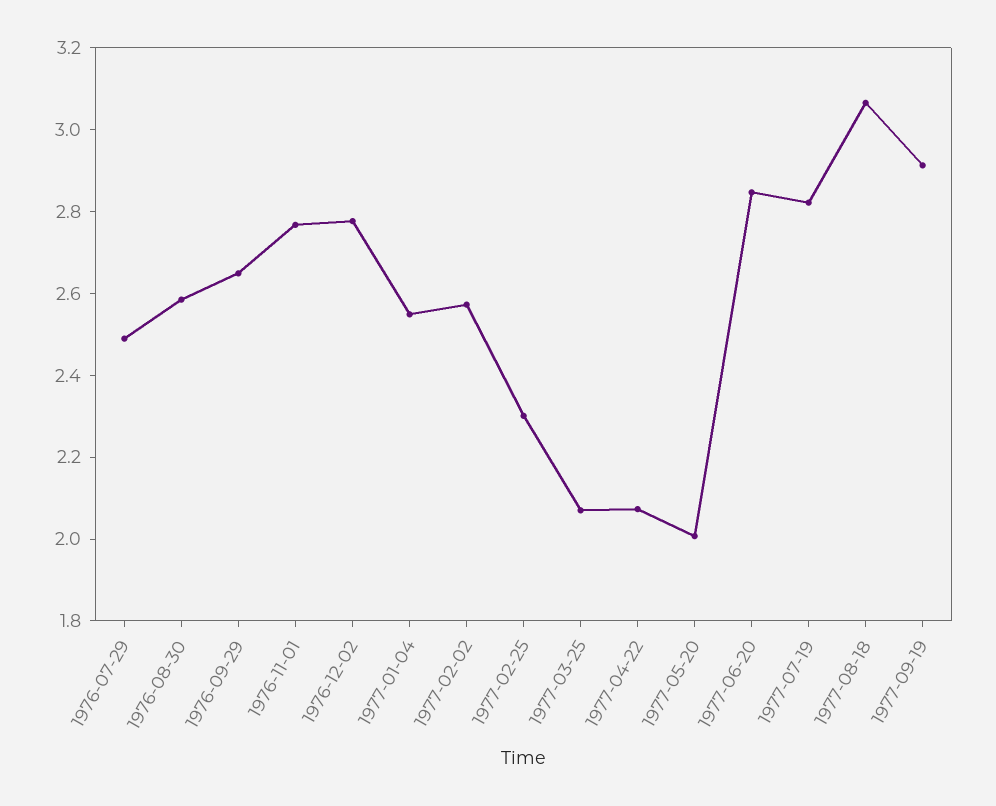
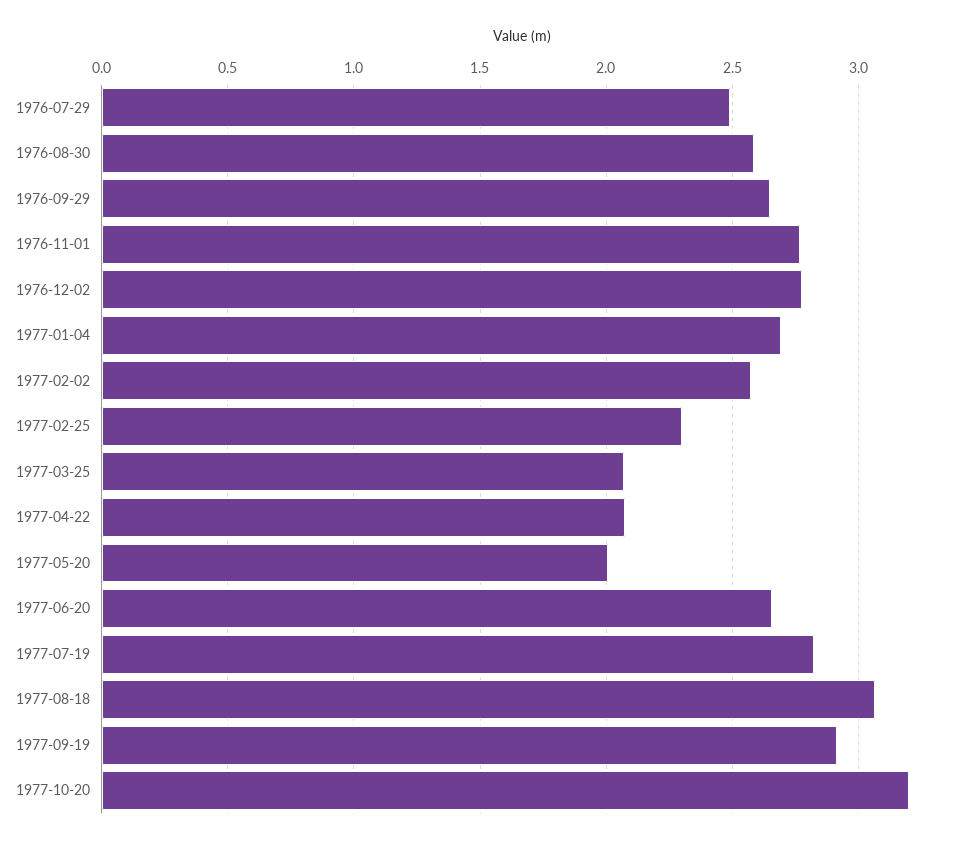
1977-01-04: 2.55 -> 2.7
1977-06-20: 2.85 -> 2.65
1977-10-20: none -> 3.2

